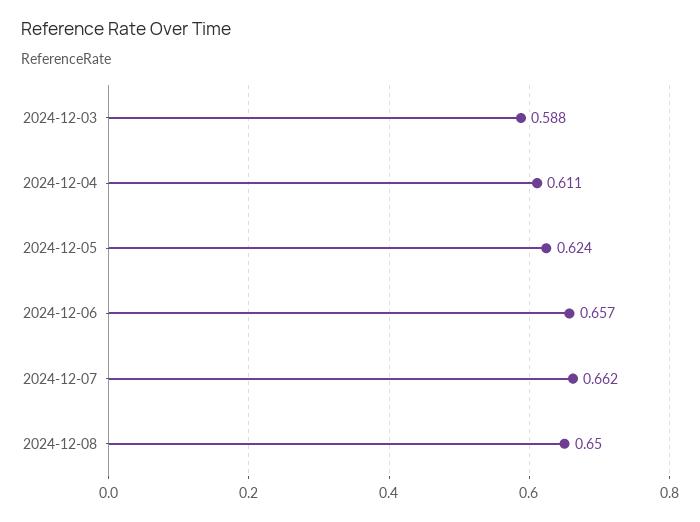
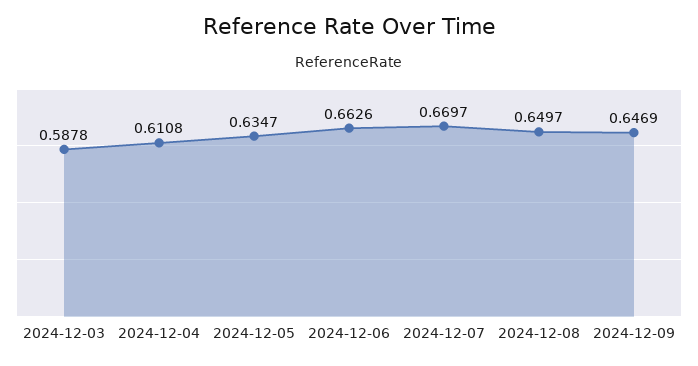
2024-12-05: 0.624 -> 0.6347
2024-12-06: 0.657 -> 0.6626
2024-12-07: 0.662 -> 0.6697
2024-12-09: none -> 0.6469

